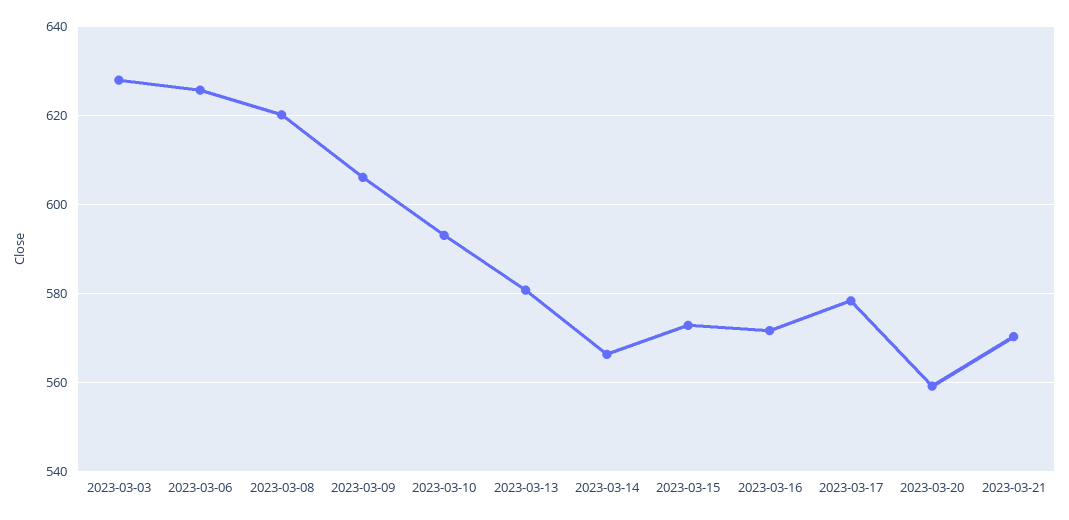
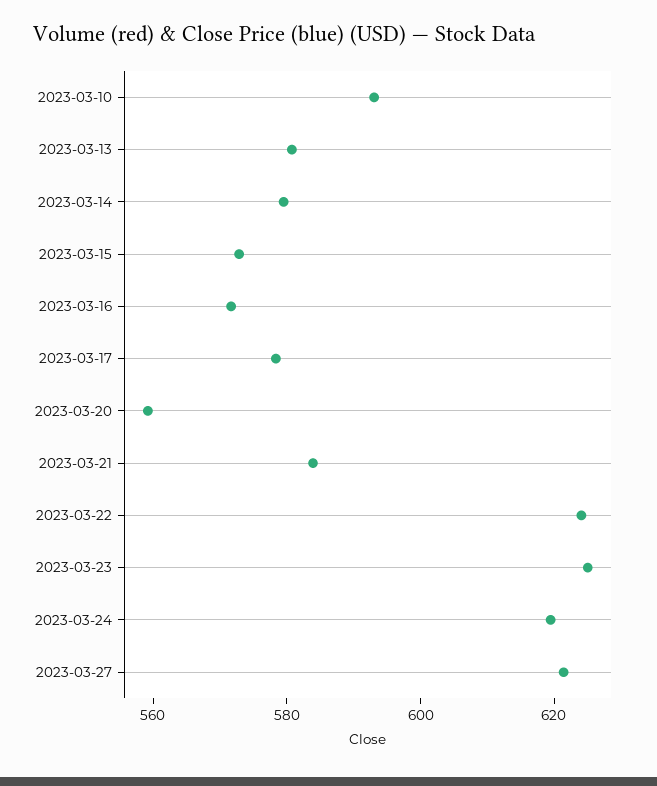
2023-03-03: 628 -> none
2023-03-06: 626 -> none
2023-03-08: 620 -> none
2023-03-09: 606 -> none
2023-03-14: 566 -> 580
2023-03-21: 570 -> 585
2023-03-22: none -> 625
2023-03-23: none -> 625
2023-03-24: none -> 620
2023-03-27: none -> 620

